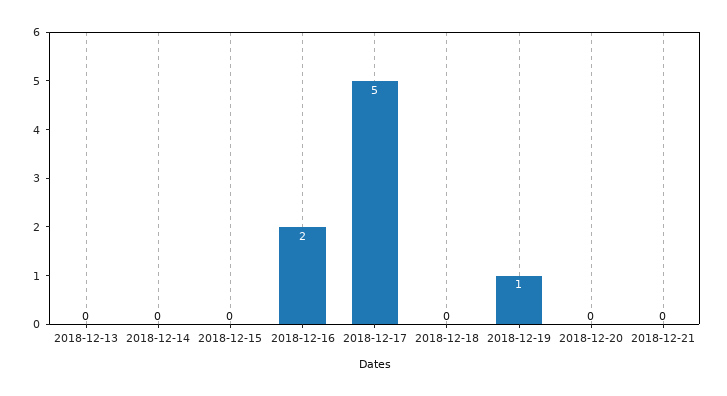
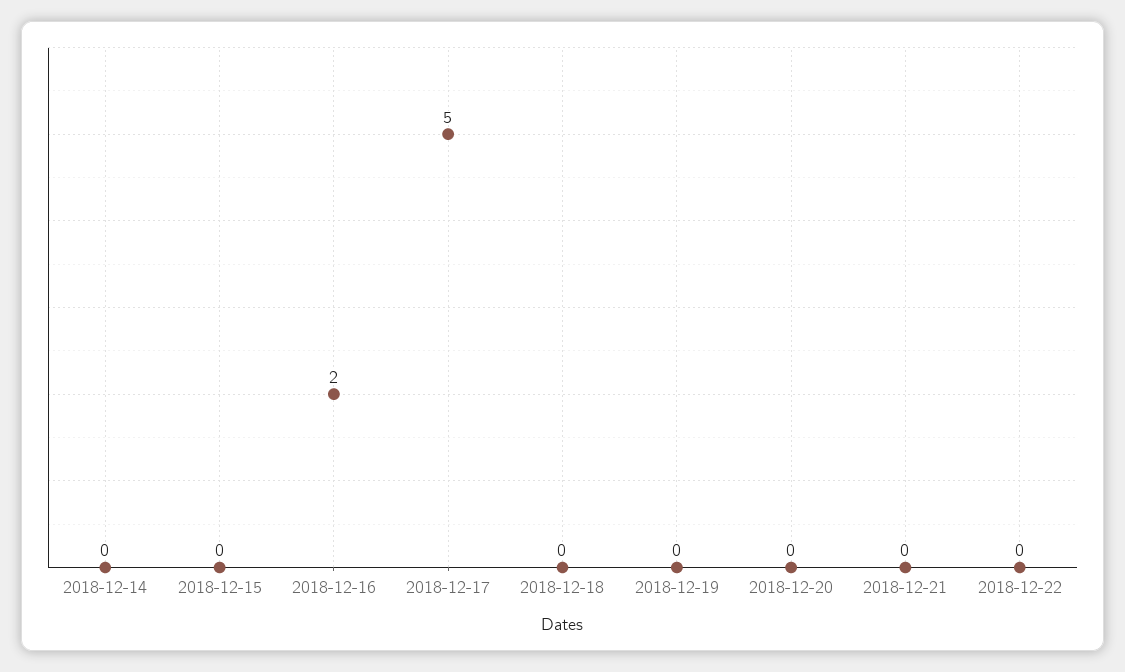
2018-12-13: 0 -> none
2018-12-19: 1 -> 0
2018-12-22: none -> 0

